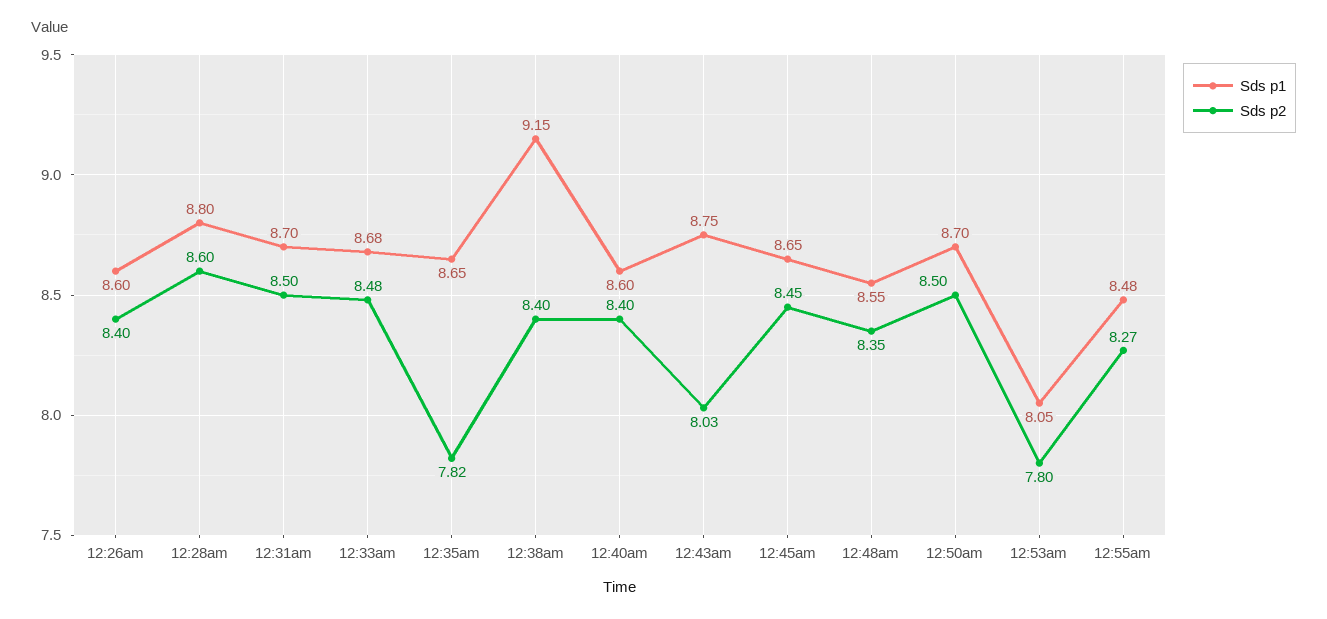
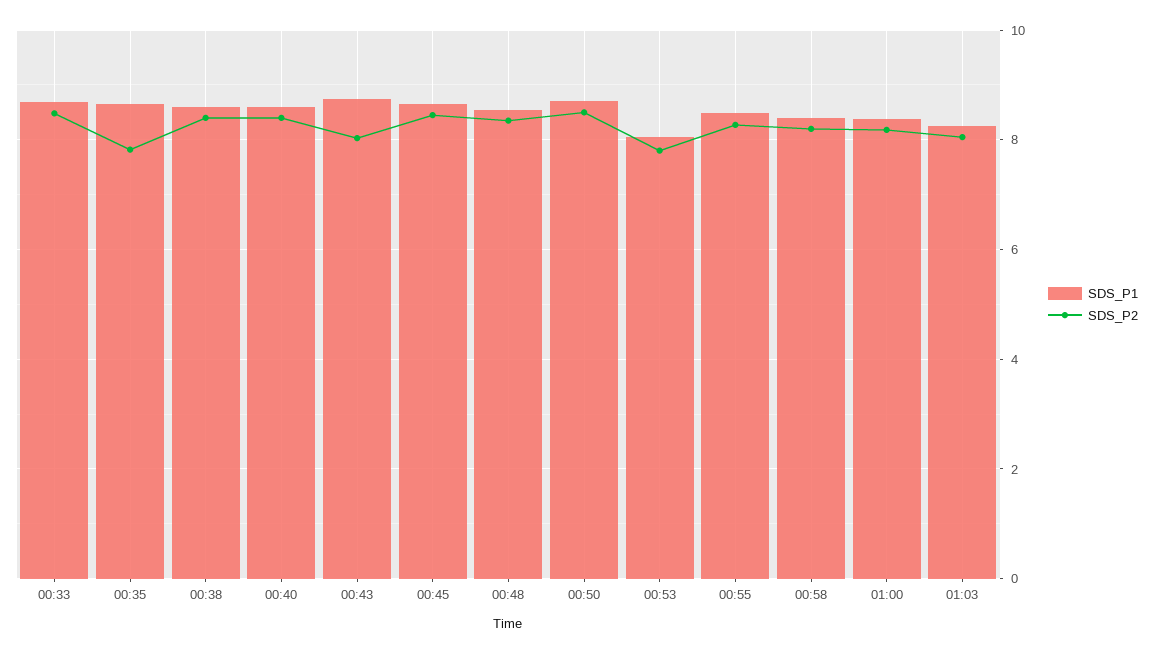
Sds p1, 12:26am: 8.6 -> none
Sds p2, 12:26am: 8.4 -> none
Sds p1, 12:28am: 8.8 -> none
Sds p2, 12:28am: 8.6 -> none
Sds p1, 12:31am: 8.7 -> none
Sds p2, 12:31am: 8.5 -> none
Sds p1, 12:38am: 9.15 -> 8.6
Sds p1, 00:58: none -> 8.4
Sds p2, 00:58: none -> 8.2
Sds p1, 01:00: none -> 8.4
Sds p2, 01:00: none -> 8.2
Sds p1, 01:03: none -> 8.2
Sds p2, 01:03: none -> 8

